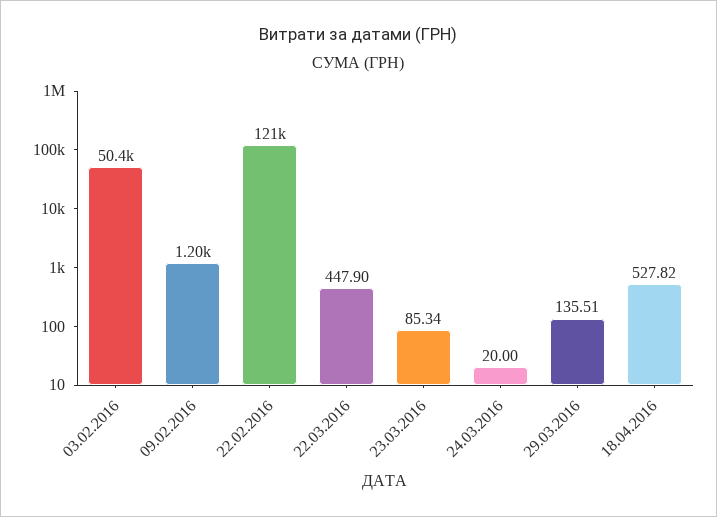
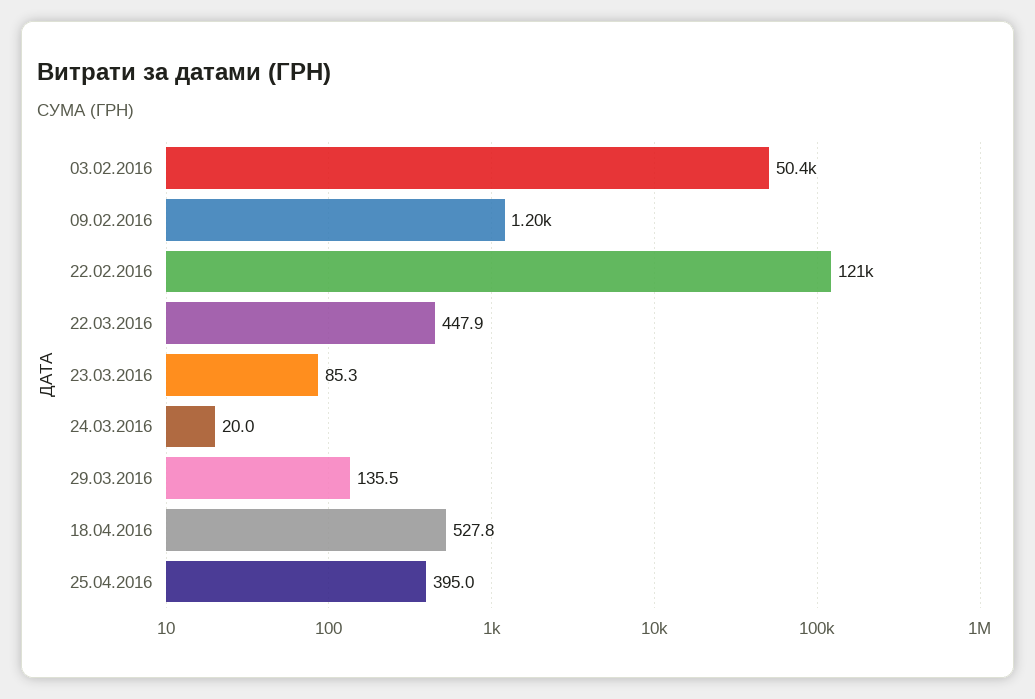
25.04.2016: none -> 395

